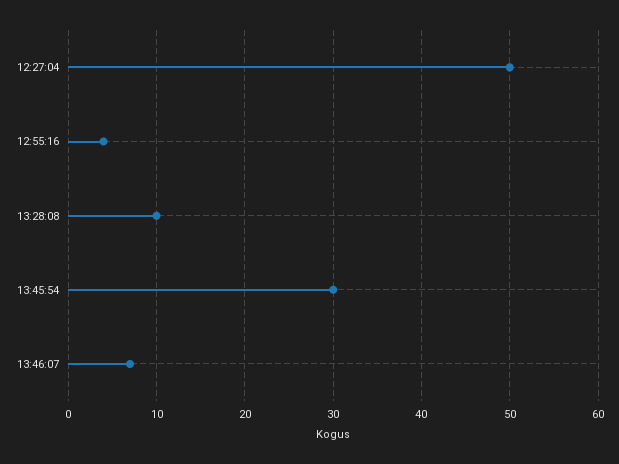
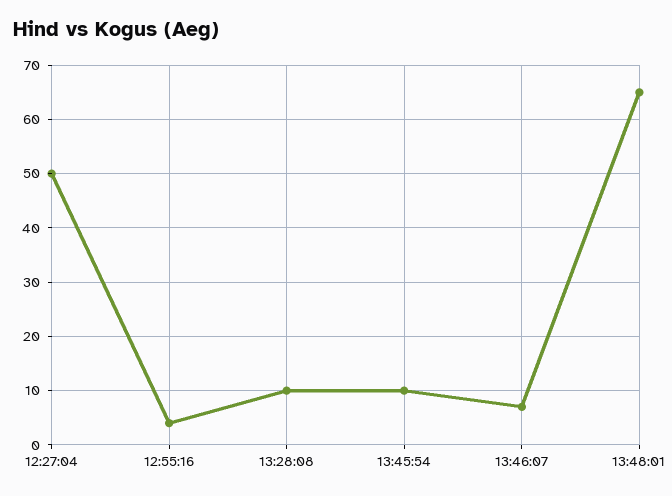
13:45:54: 30 -> 10
13:48:01: none -> 65

